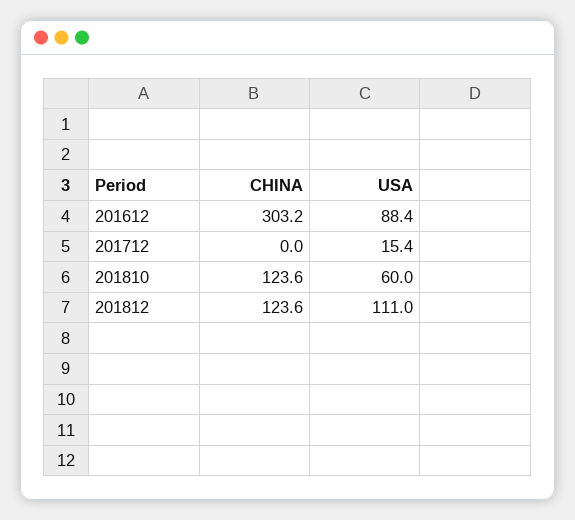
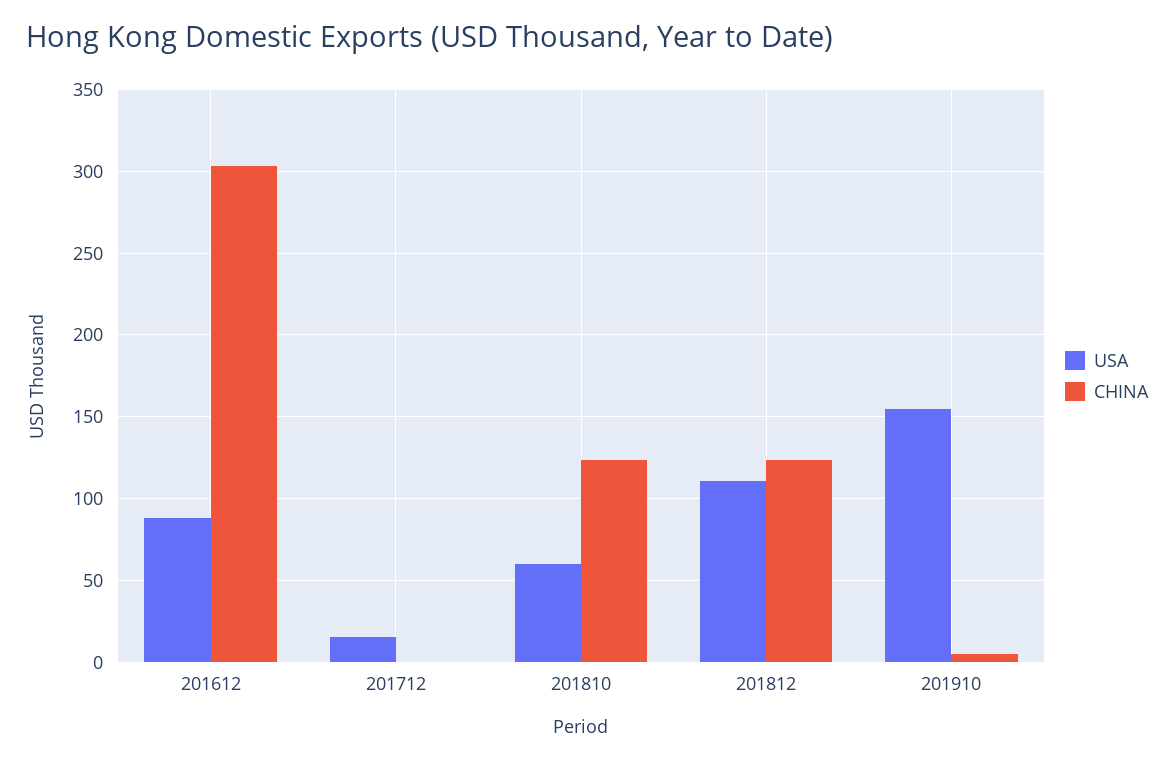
USA, 201910: none -> 155
CHINA, 201910: none -> 5

